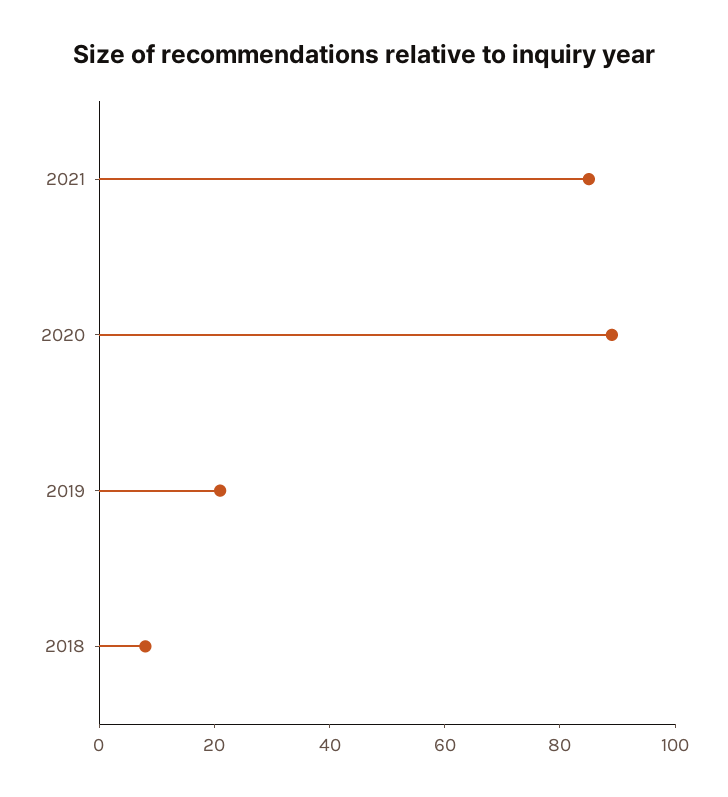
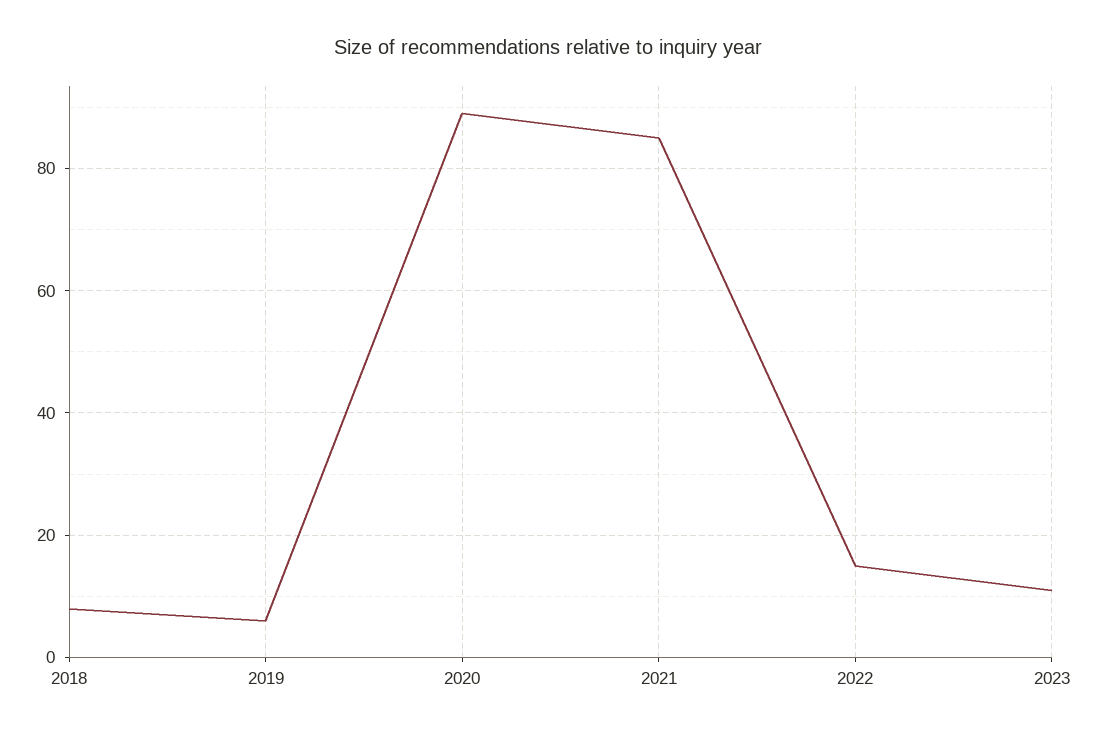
2019: 20 -> 5
2022: none -> 15
2023: none -> 10

